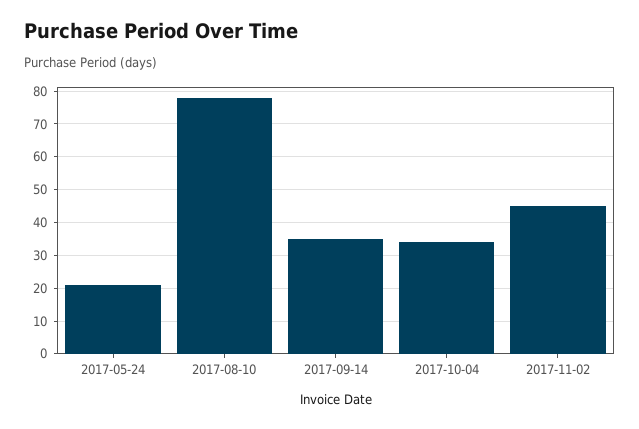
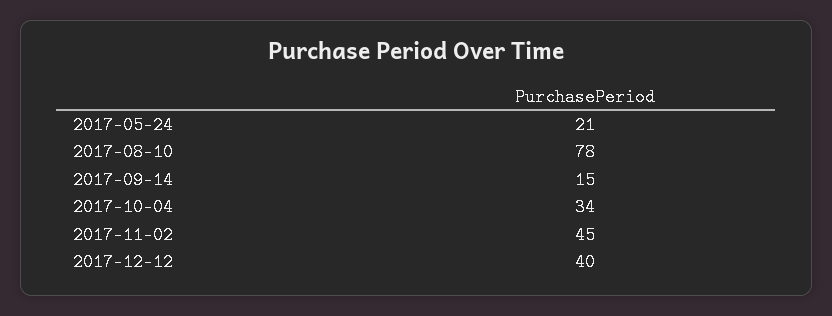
2017-09-14: 35 -> 15
2017-12-12: none -> 40

